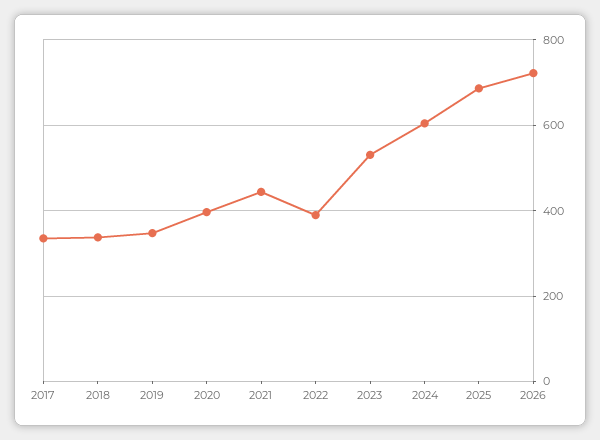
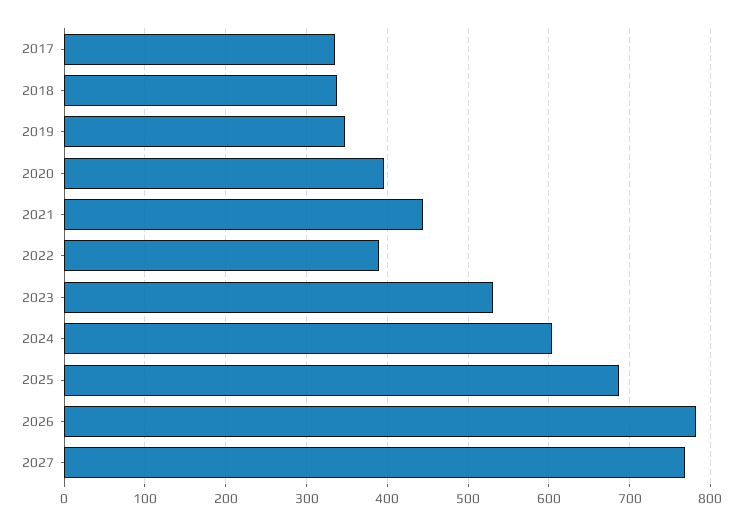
2026: 720 -> 780
2027: none -> 770

